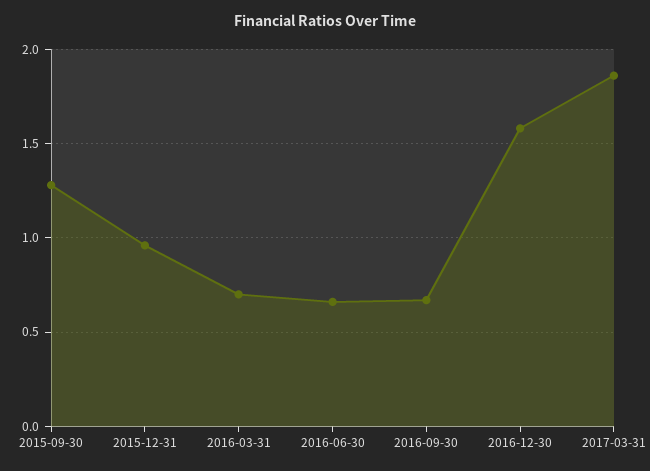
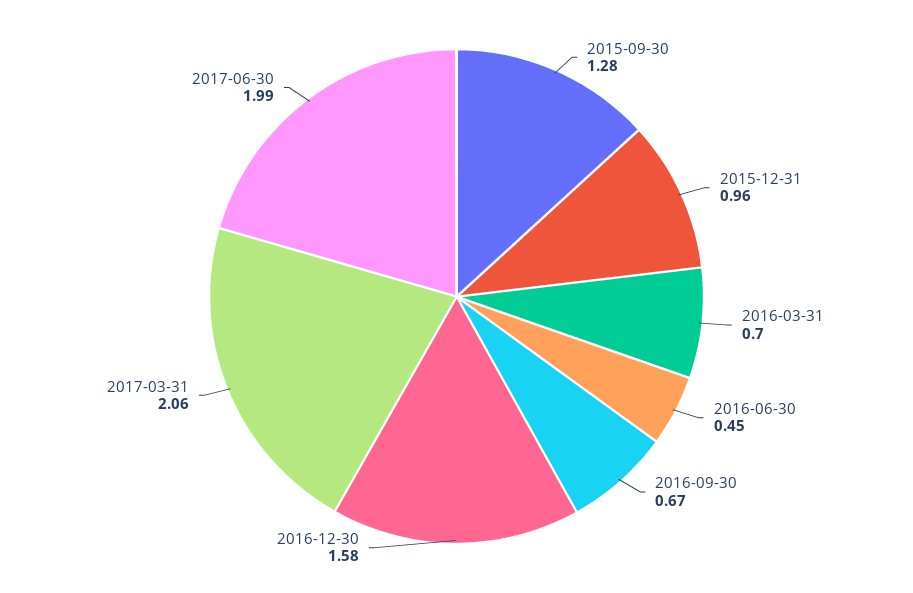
2016-06-30: 0.65 -> 0.45
2017-03-31: 1.85 -> 2.06
2017-06-30: none -> 1.99

